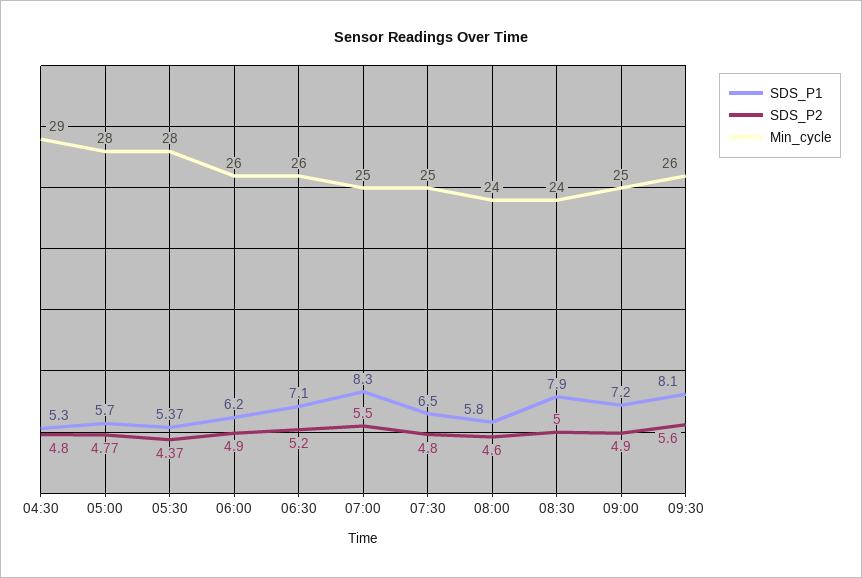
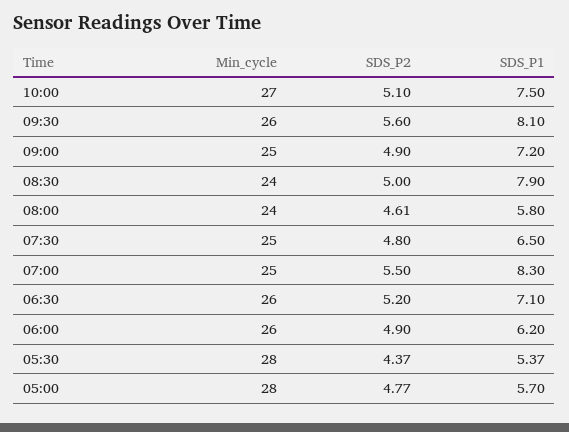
SDS_P1, 04:30: 5.3 -> none
SDS_P2, 04:30: 4.8 -> none
Min_cycle, 04:30: 29 -> none
SDS_P2, 08:00: 4.6 -> 4.61
Min_cycle, 10:00: none -> 27
SDS_P2, 10:00: none -> 5.1
SDS_P1, 10:00: none -> 7.5

